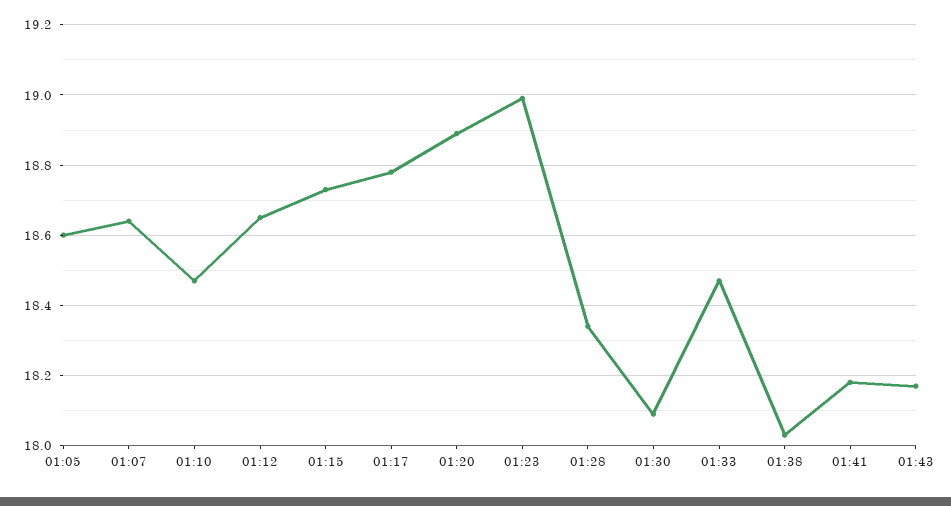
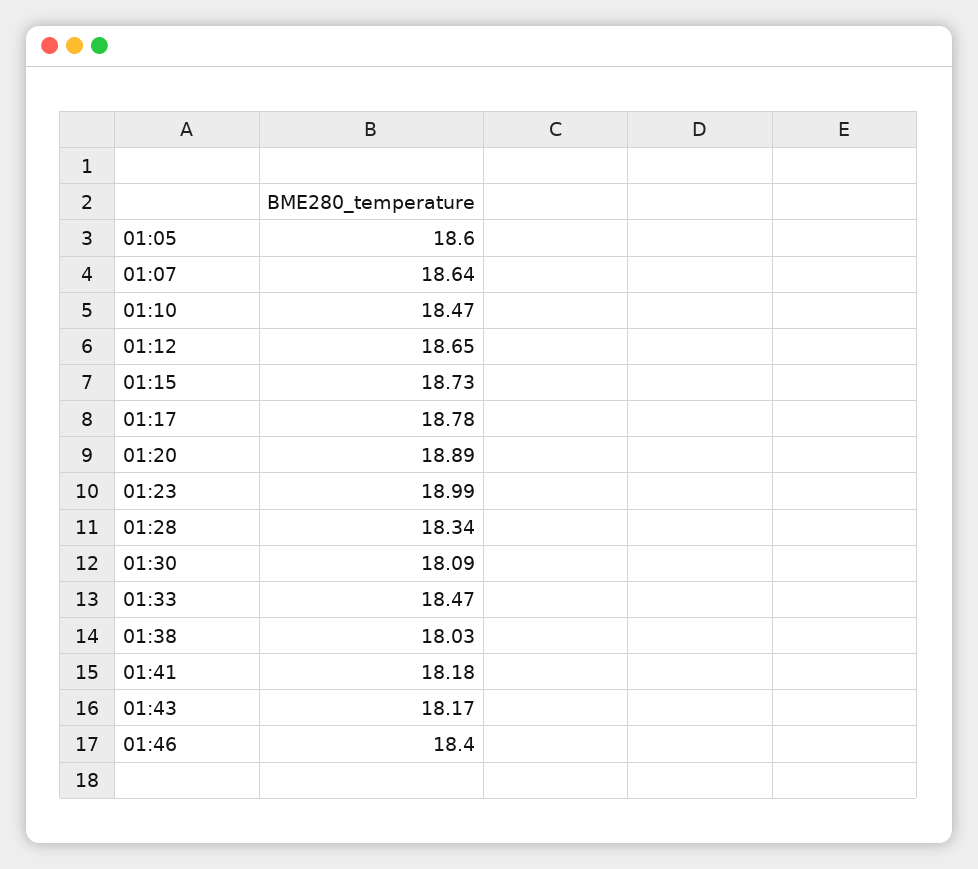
01:46: none -> 18.4

